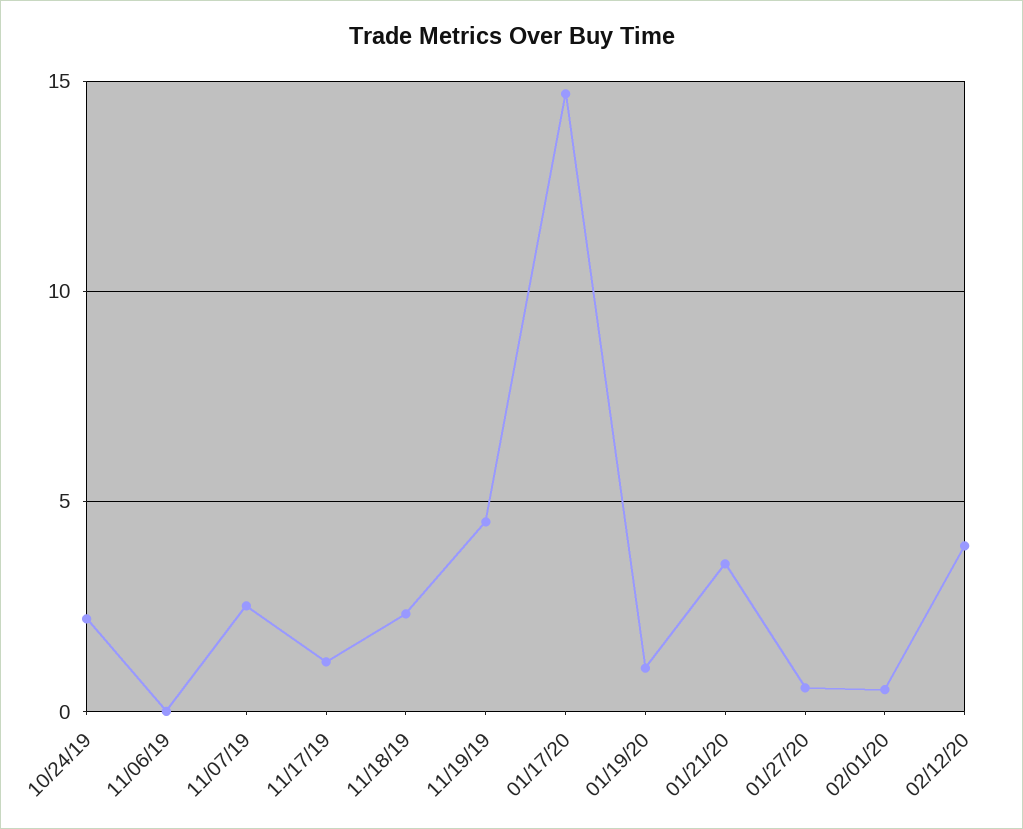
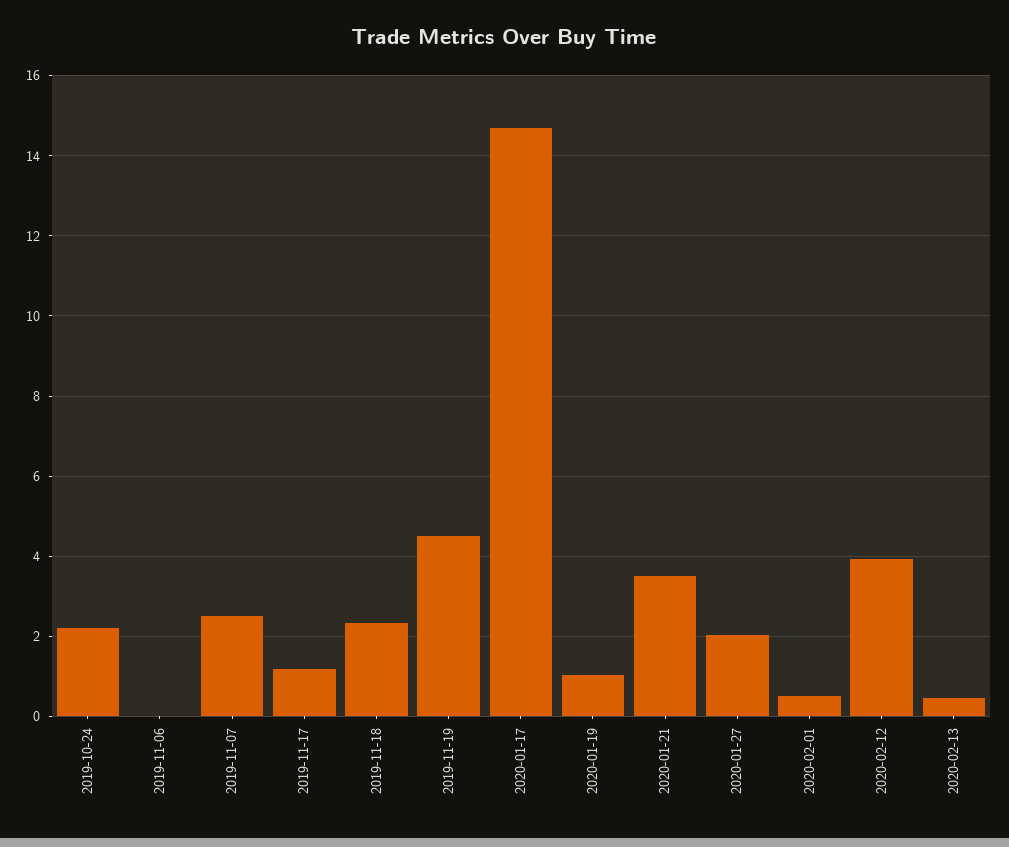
01/27/20: 0.5 -> 2
2020-02-13: none -> 0.4

